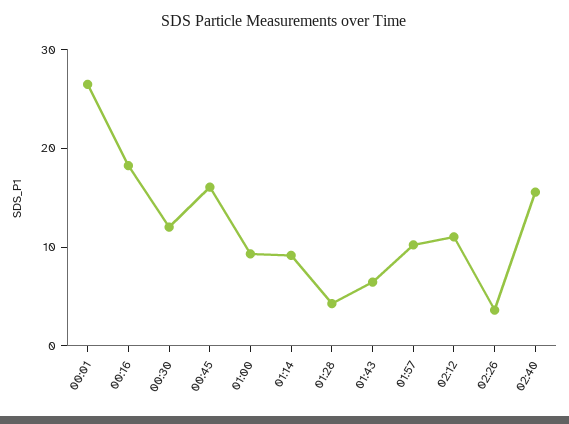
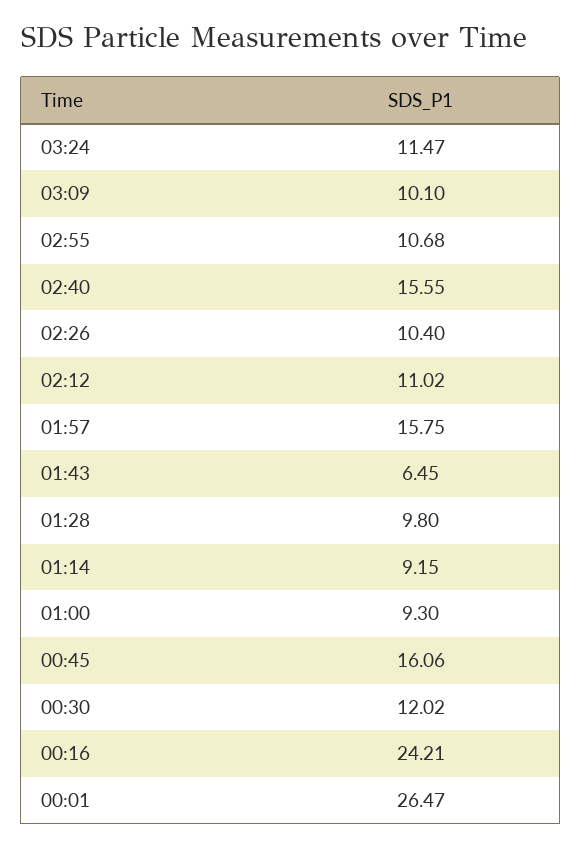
00:16: 18 -> 24.21
01:28: 4 -> 9.8
01:57: 10 -> 15.75
02:26: 4 -> 10.4
03:24: none -> 11.47
03:09: none -> 10.1
02:55: none -> 10.68

